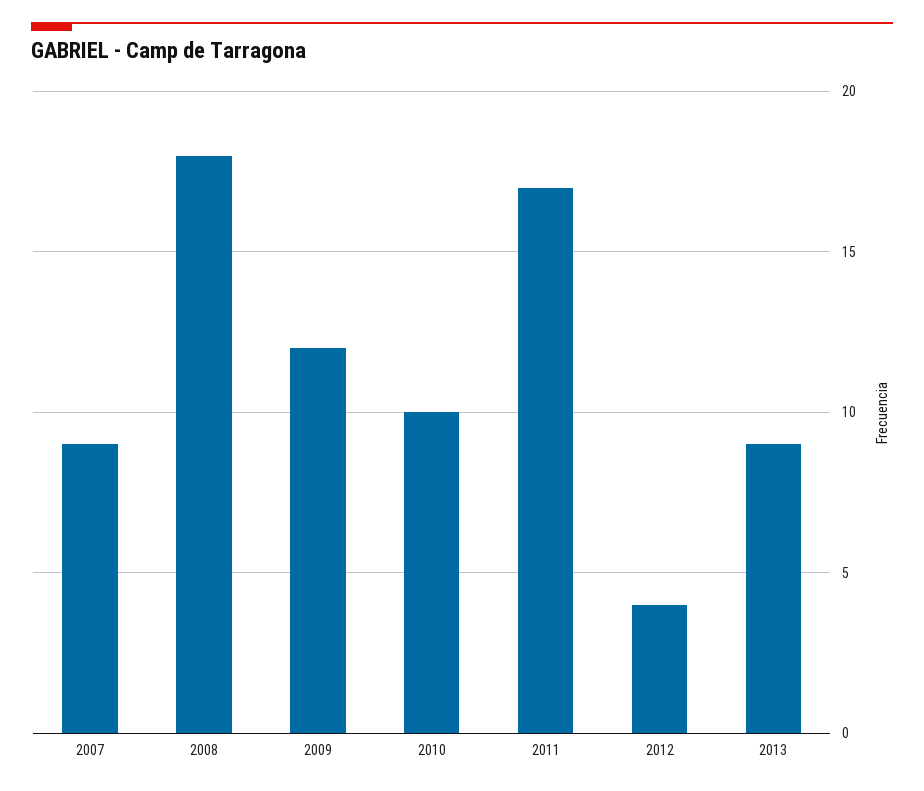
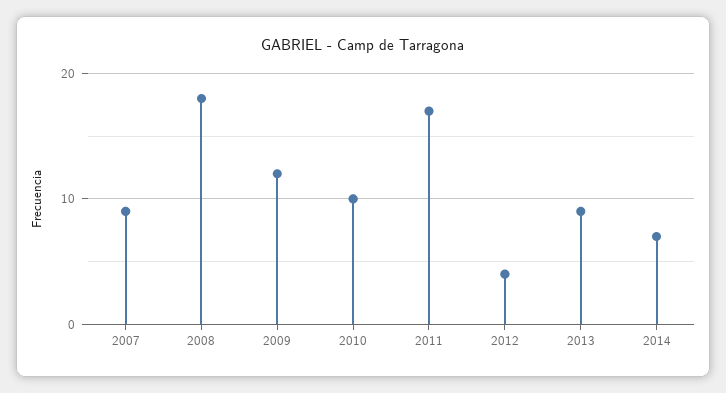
2014: none -> 7

